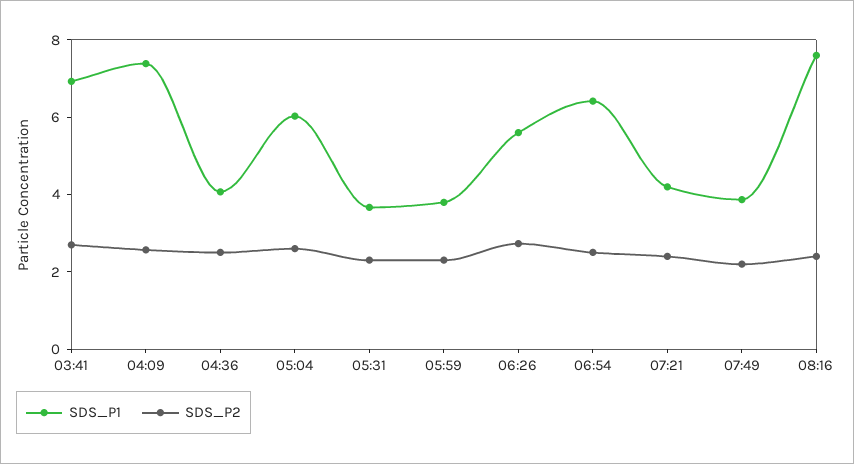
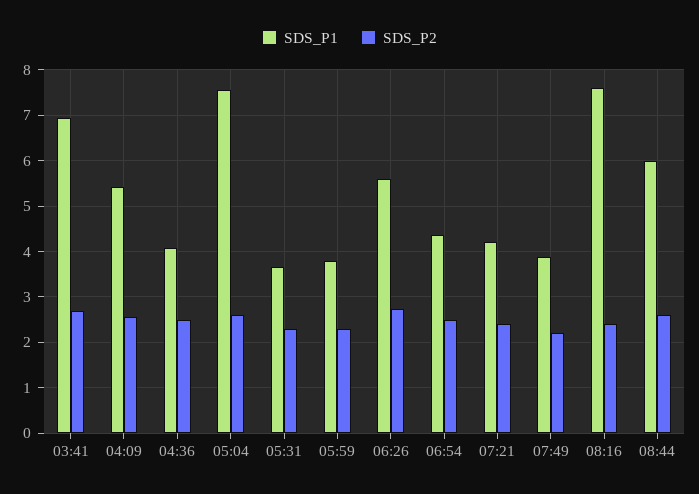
SDS_P1, 04:09: 7.5 -> 5.4
SDS_P1, 05:04: 6 -> 7.6
SDS_P1, 06:54: 6.5 -> 4.4
SDS_P1, 08:44: none -> 6
SDS_P2, 08:44: none -> 2.6

